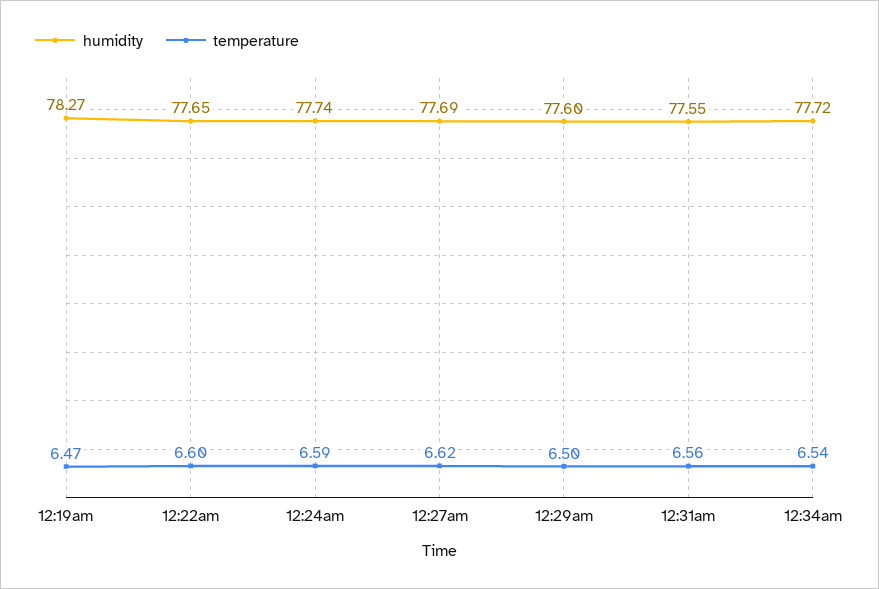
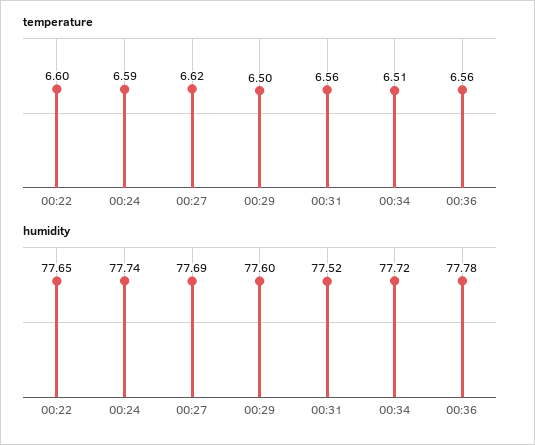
humidity, 12:19am: 78.27 -> none
temperature, 12:19am: 6.47 -> none
humidity, 12:31am: 77.55 -> 77.52
temperature, 12:34am: 6.54 -> 6.51
temperature, 00:36: none -> 6.56
humidity, 00:36: none -> 77.78

